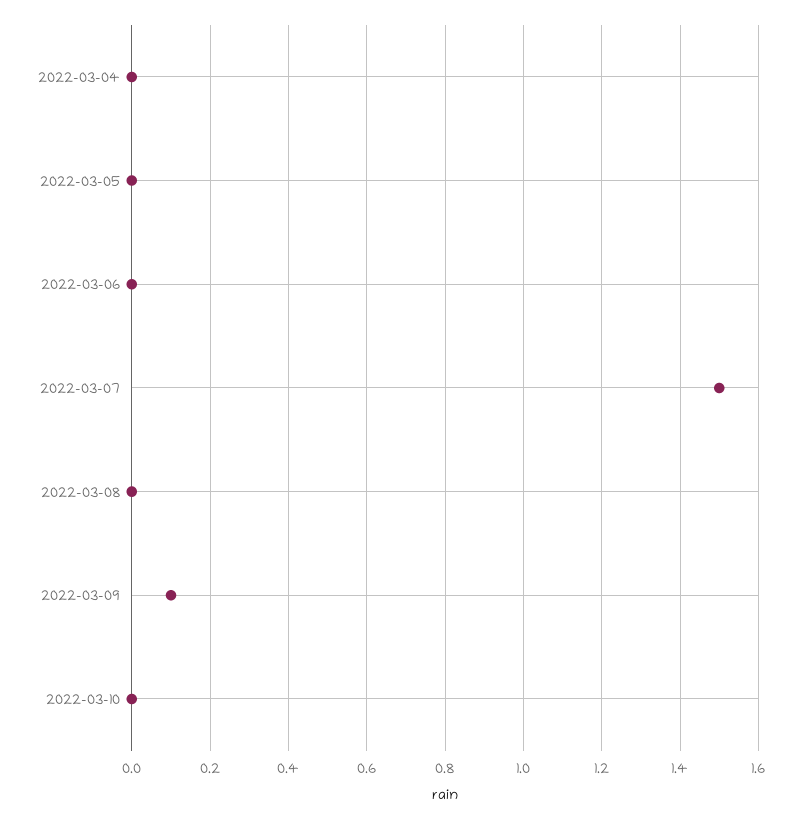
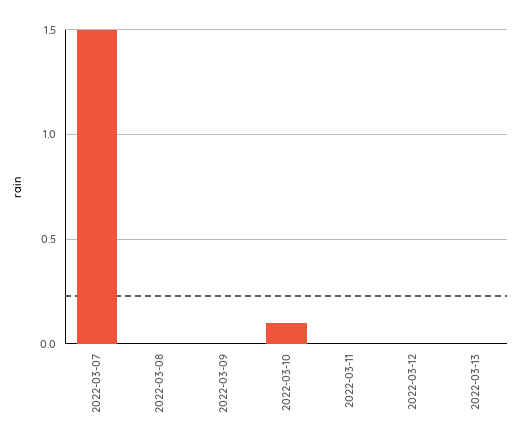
2022-03-04: 0 -> none
2022-03-05: 0 -> none
2022-03-06: 0 -> none
2022-03-09: 0.1 -> 0
2022-03-10: 0 -> 0.1
2022-03-11: none -> 0
2022-03-12: none -> 0
2022-03-13: none -> 0

